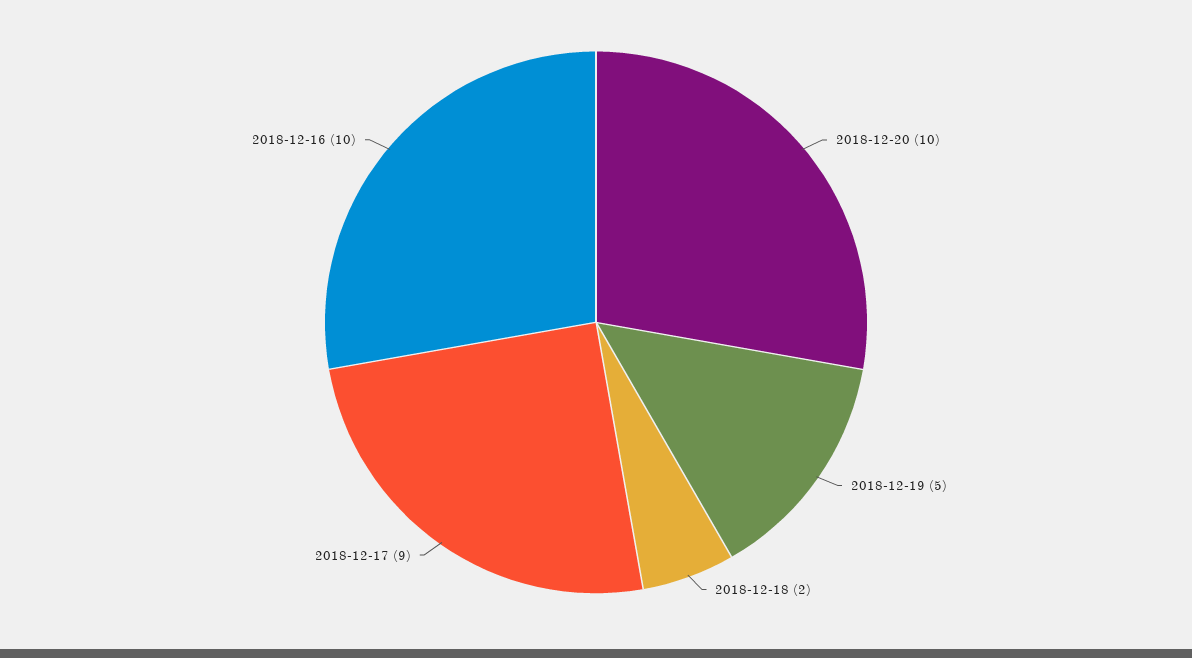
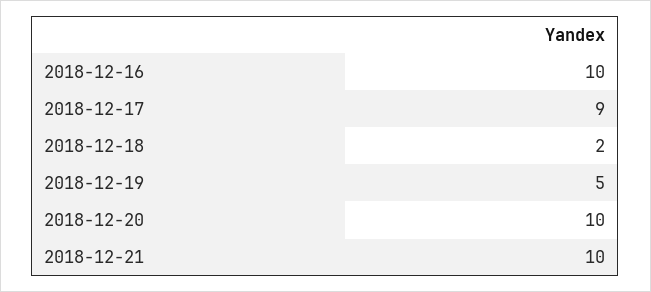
2018-12-21: none -> 10

